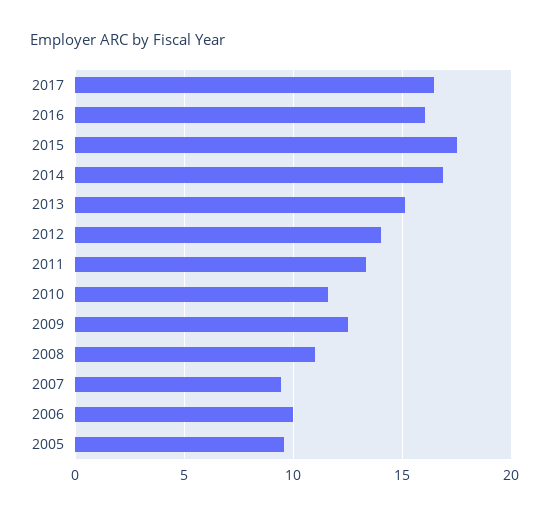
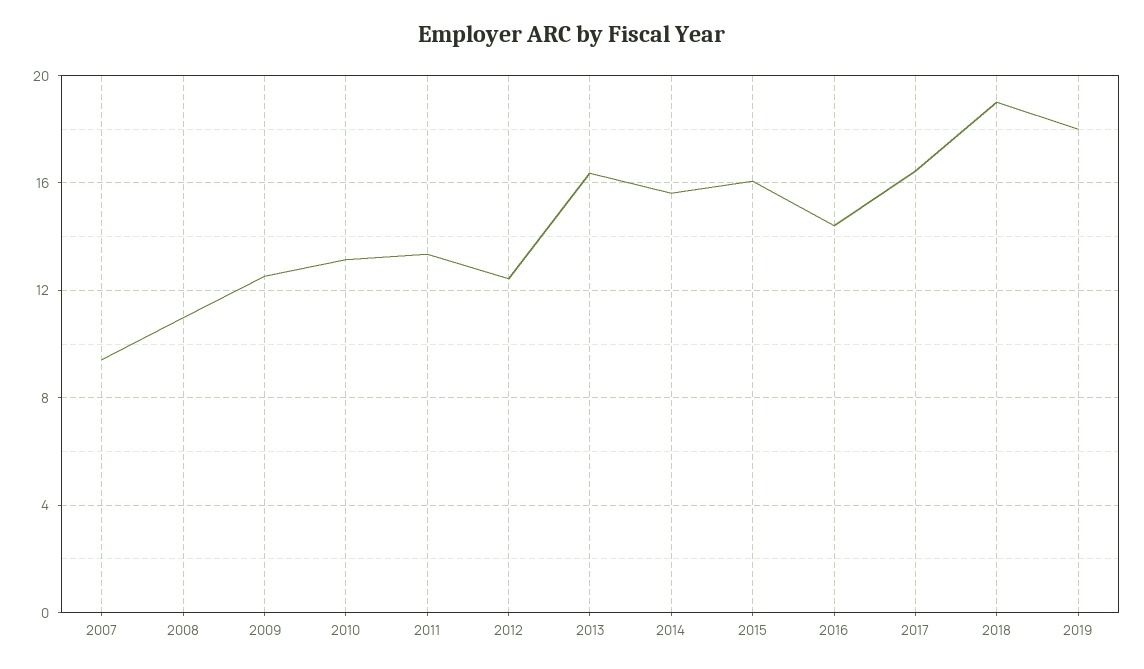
2016: 16 -> 14.5
2015: 17.5 -> 16
2014: 17 -> 15.5
2013: 15 -> 16.5
2012: 14 -> 12.5
2010: 11.5 -> 13
2006: 10 -> none
2005: 9.5 -> none
2018: none -> 19
2019: none -> 18

